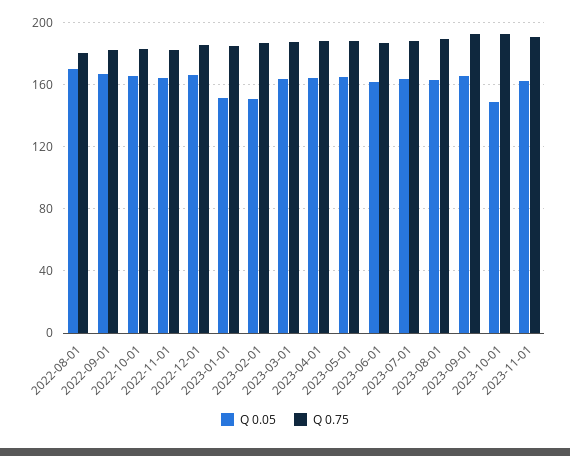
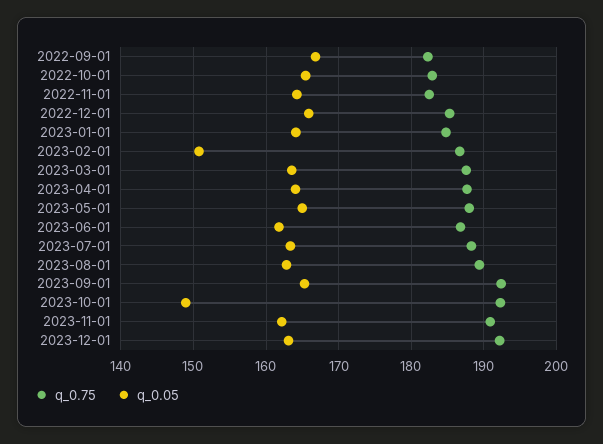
Q 0.05, 2022-08-01: 170 -> none
Q 0.75, 2022-08-01: 180 -> none
Q 0.05, 2023-01-01: 150 -> 164
Q 0.75, 2023-12-01: none -> 192
Q 0.05, 2023-12-01: none -> 163

